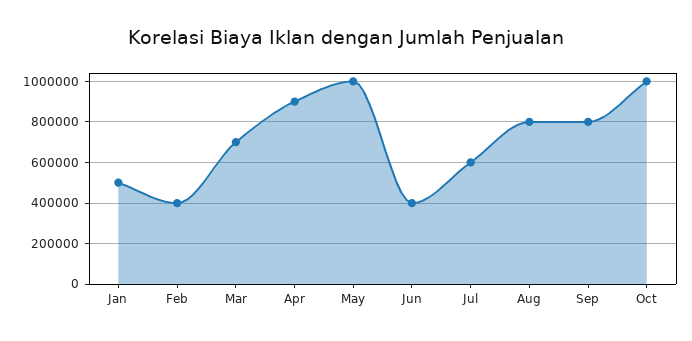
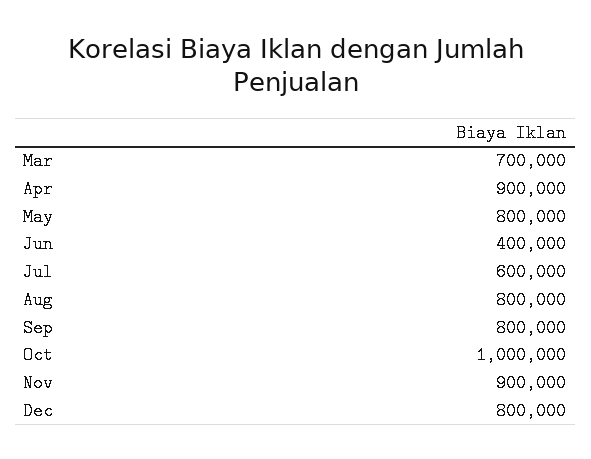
Jan: 500000 -> none
Feb: 400000 -> none
May: 1000000 -> 800000
Nov: none -> 900000
Dec: none -> 800000

